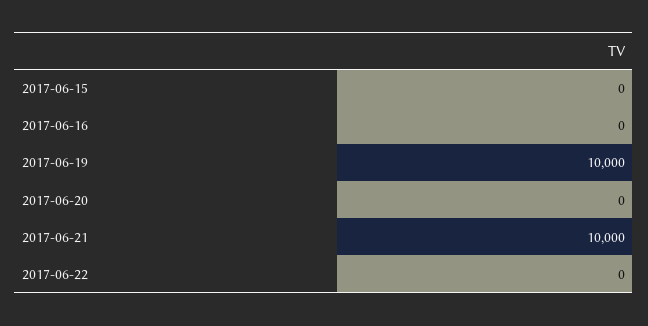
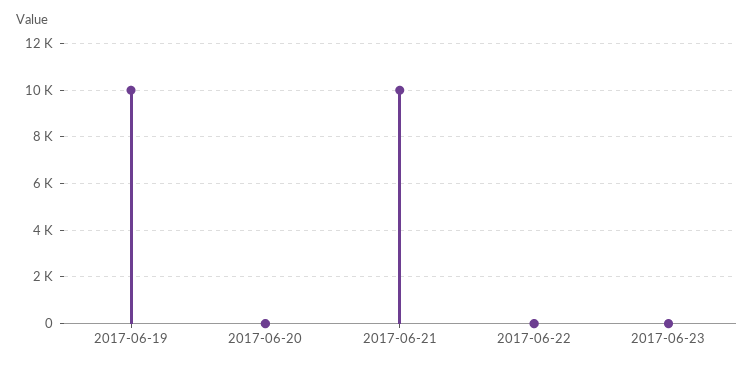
2017-06-15: 0 -> none
2017-06-16: 0 -> none
2017-06-23: none -> 0

